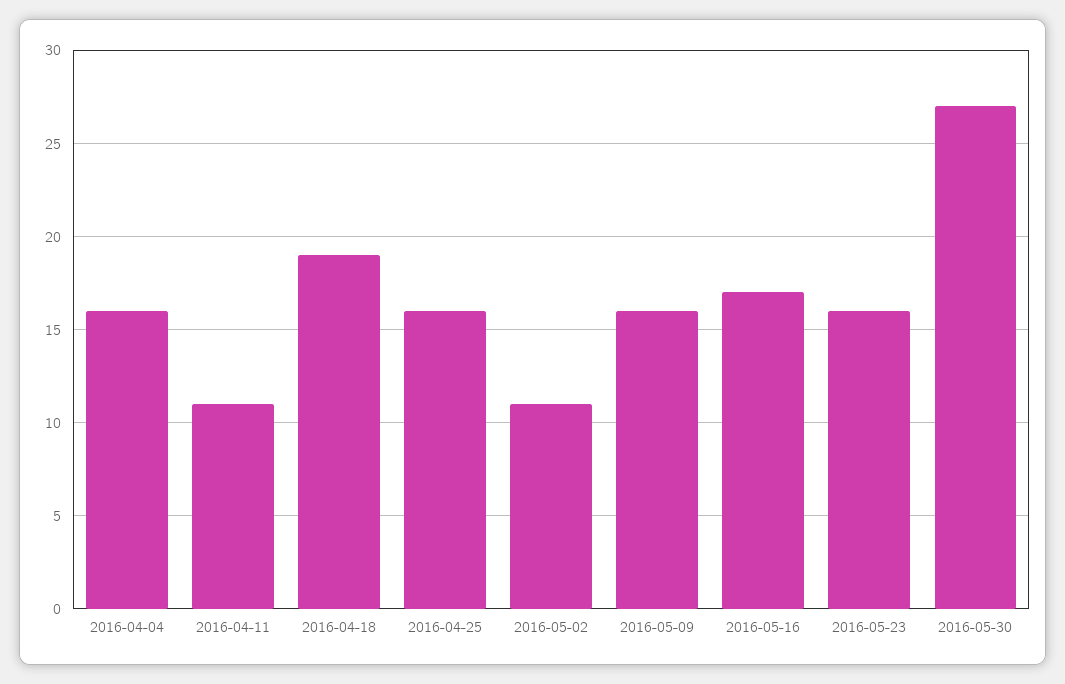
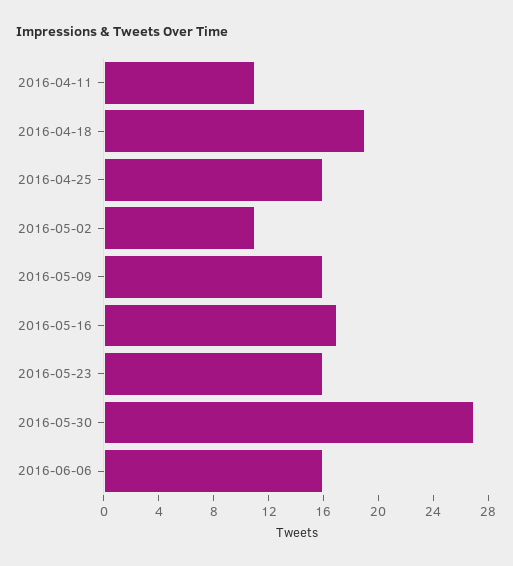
2016-04-04: 16 -> none
2016-06-06: none -> 16

